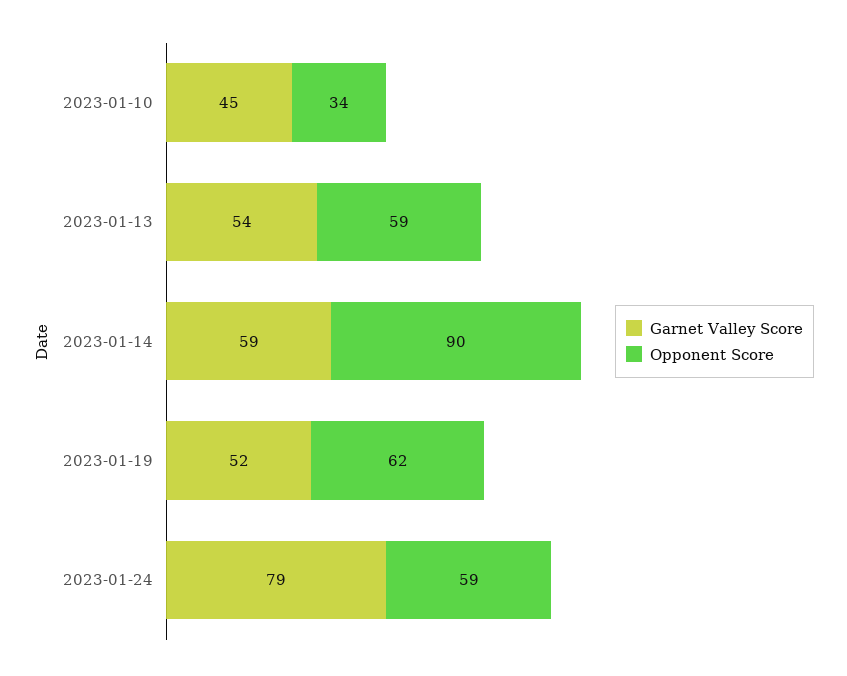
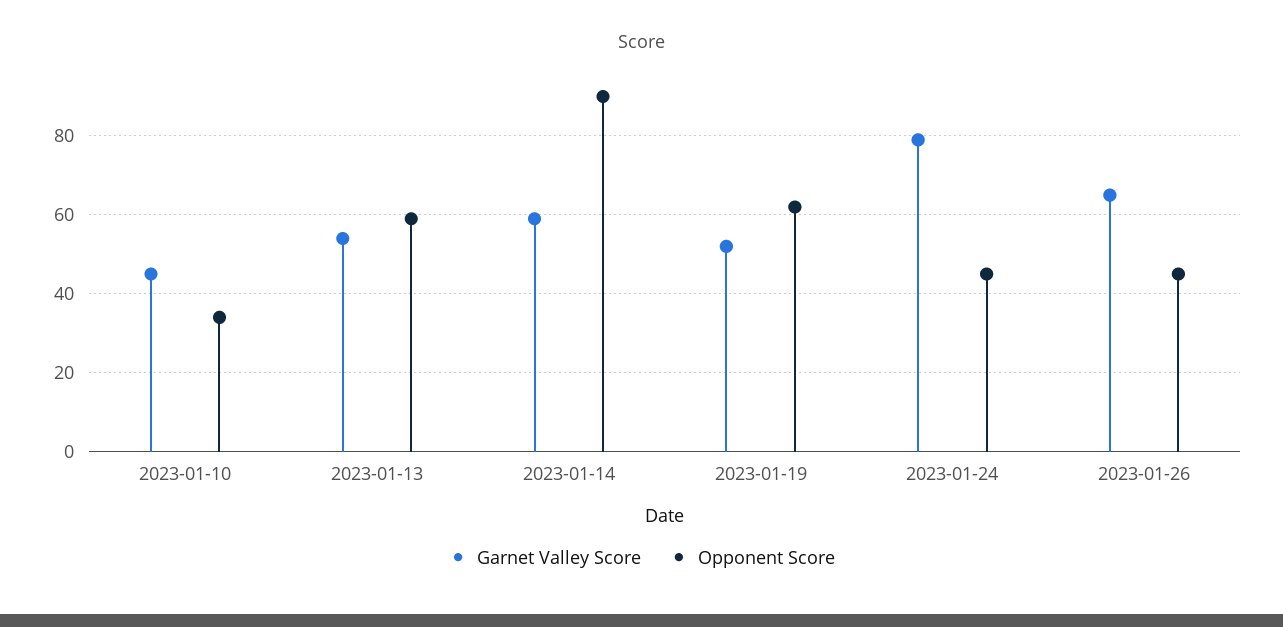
Opponent Score, 2023-01-24: 59 -> 45
Garnet Valley Score, 2023-01-26: none -> 65
Opponent Score, 2023-01-26: none -> 45

